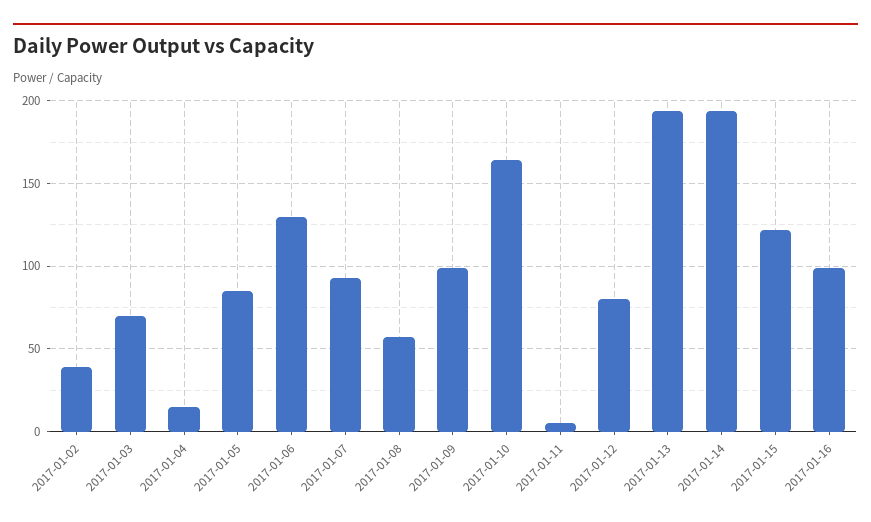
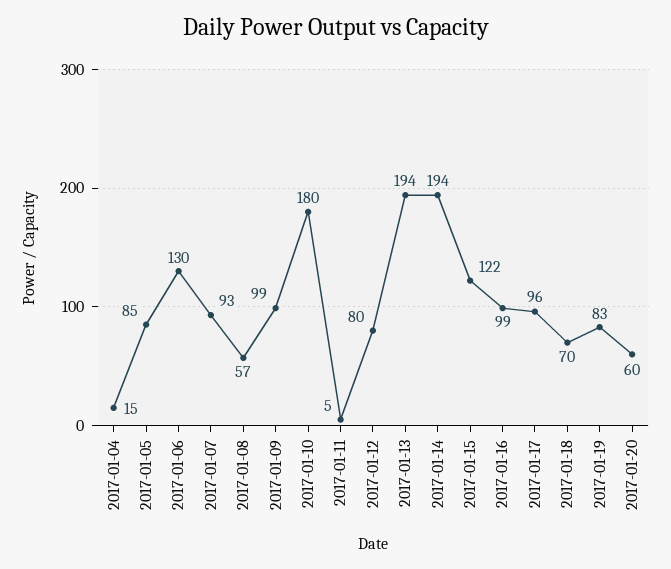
2017-01-02: 40 -> none
2017-01-03: 70 -> none
2017-01-10: 165 -> 180
2017-01-17: none -> 96
2017-01-18: none -> 70
2017-01-19: none -> 83
2017-01-20: none -> 60

